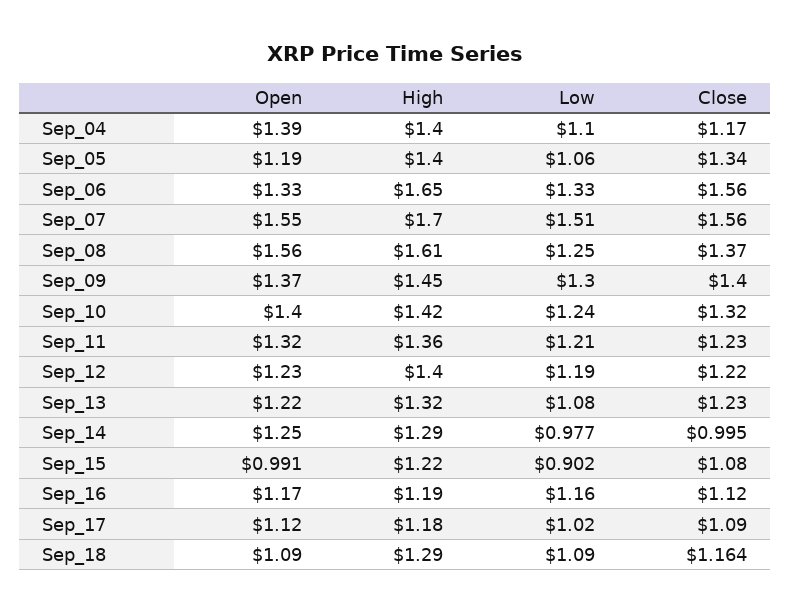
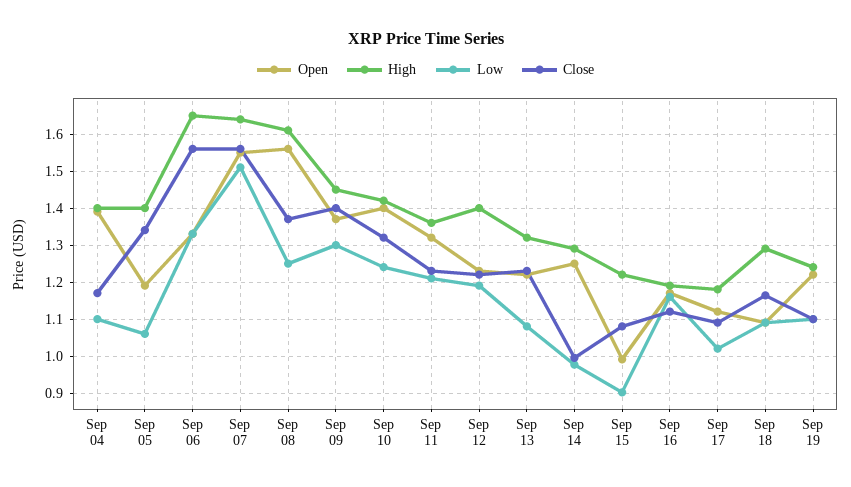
High, Sep_07: 1.7 -> 1.64
Open, Sep 19: none -> 1.22
High, Sep 19: none -> 1.24
Low, Sep 19: none -> 1.1
Close, Sep 19: none -> 1.1

